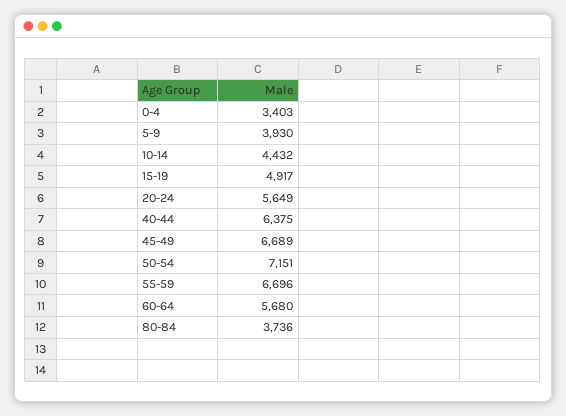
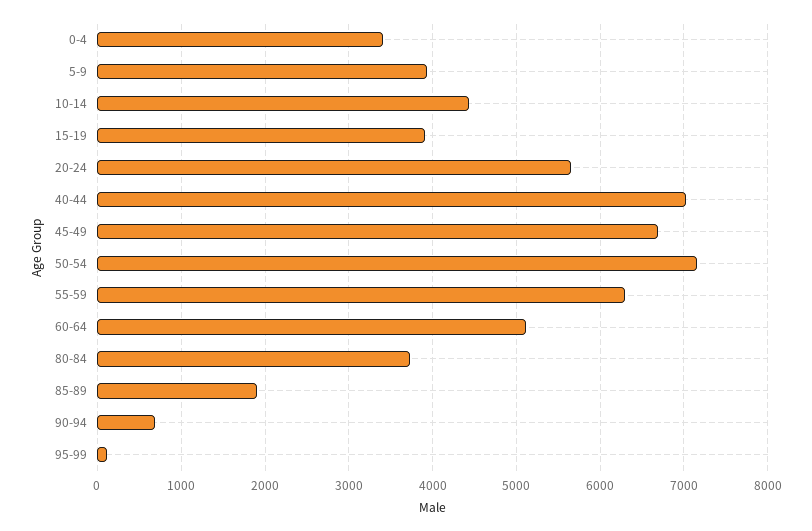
15-19: 4917 -> 3900
40-44: 6375 -> 7000
55-59: 6696 -> 6300
60-64: 5680 -> 5100
85-89: none -> 1900
90-94: none -> 700
95-99: none -> 100

